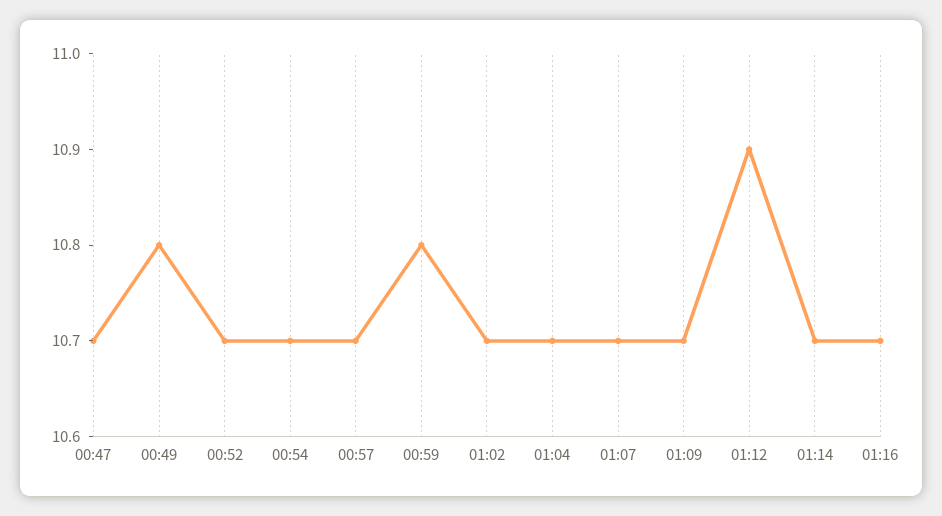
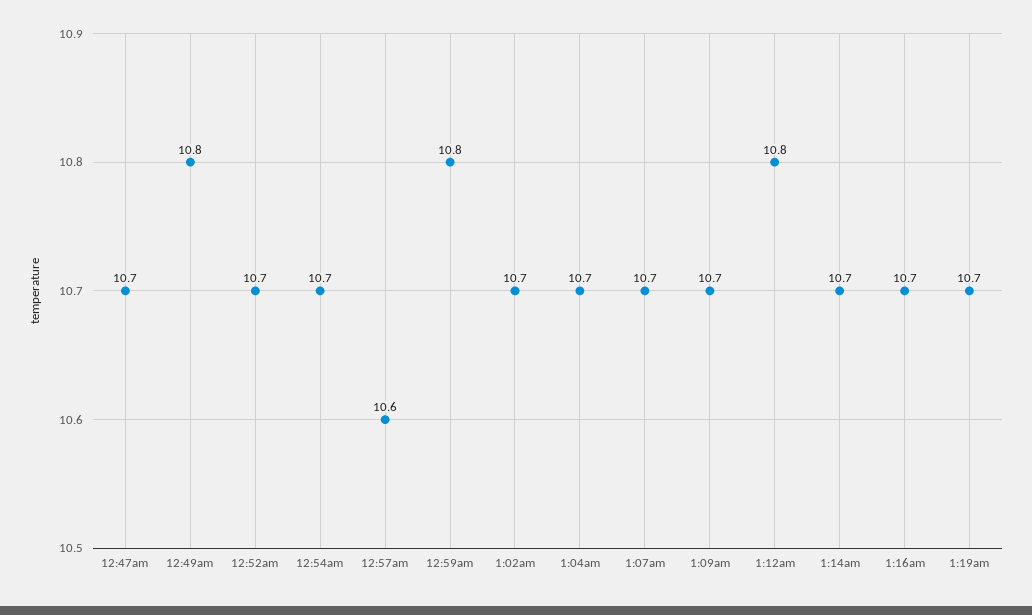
00:57: 10.7 -> 10.6
01:12: 10.9 -> 10.8
1:19am: none -> 10.7

